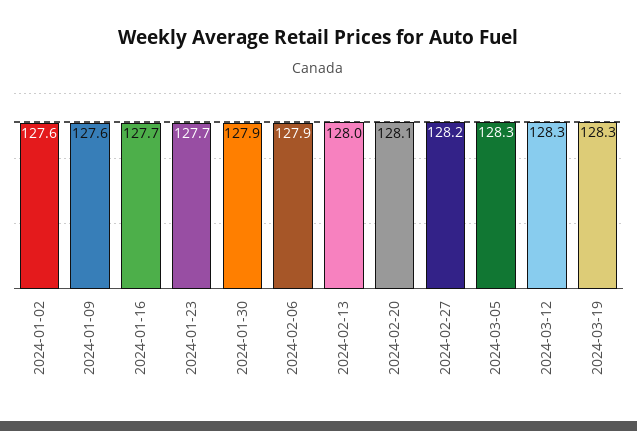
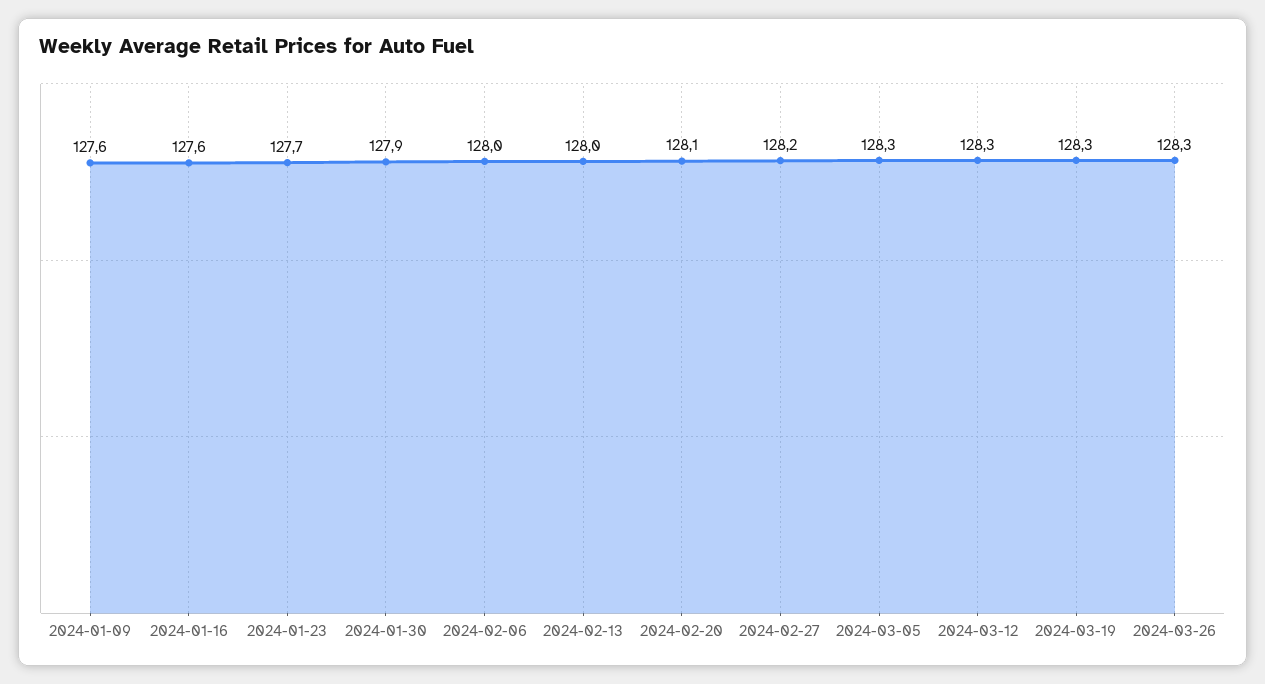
2024-01-02: 127.6 -> none
2024-01-16: 127.7 -> 127.6
2024-02-06: 127.9 -> 128
2024-03-26: none -> 128.3

